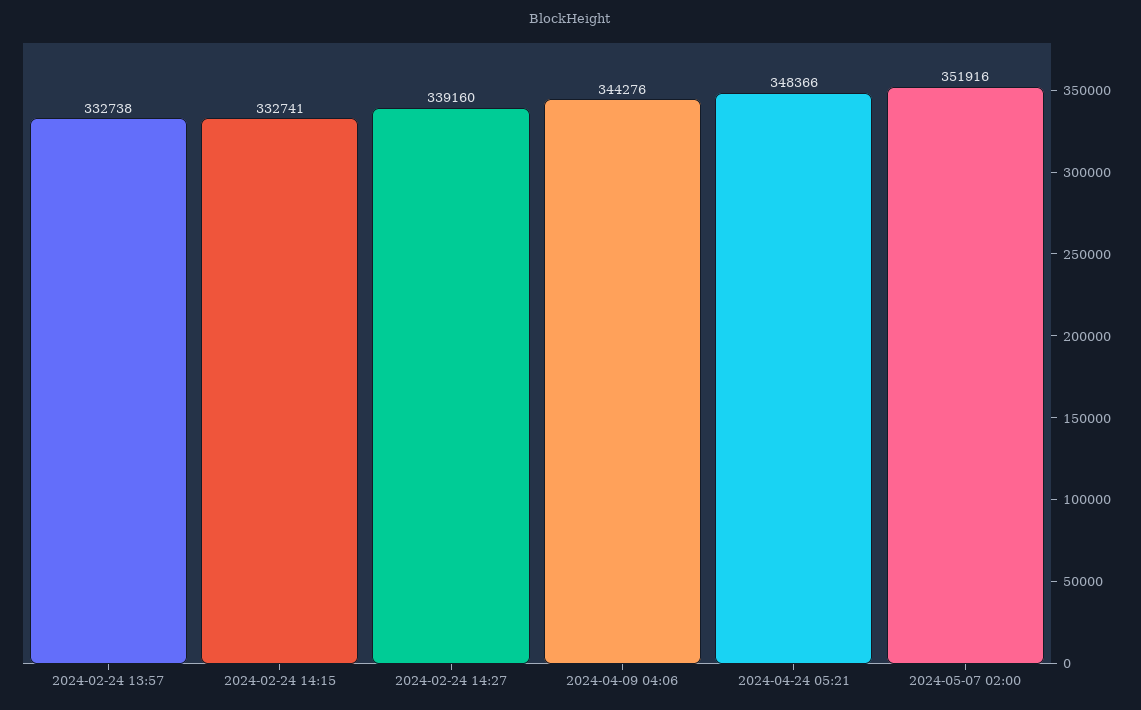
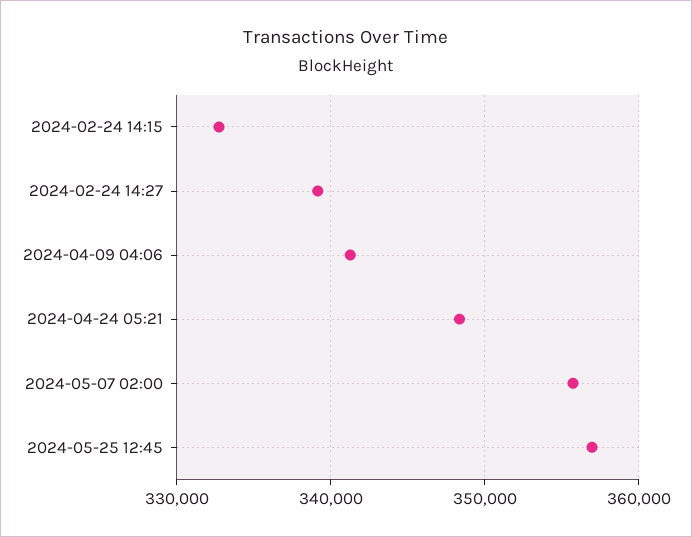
2024-02-24 13:57: 332738 -> none
2024-04-09 04:06: 344276 -> 341000
2024-05-07 02:00: 351916 -> 356000
2024-05-25 12:45: none -> 357000

